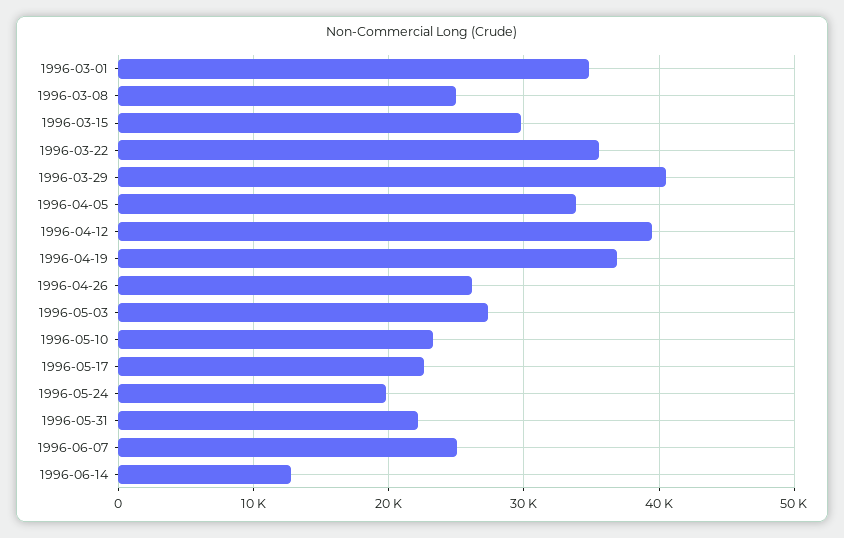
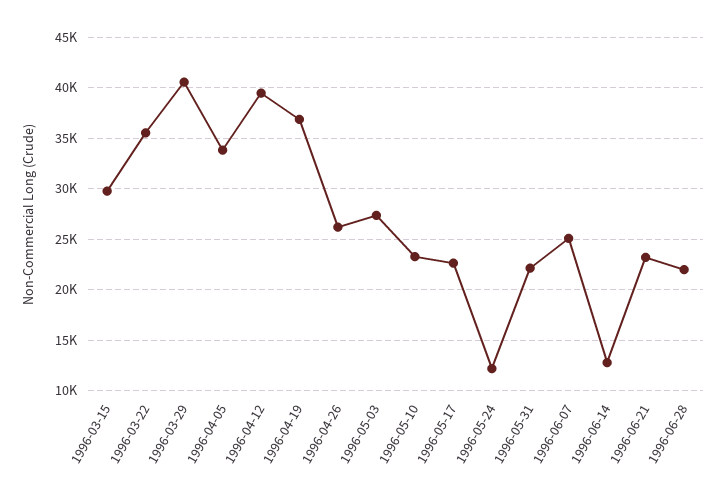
1996-03-01: 35000 -> none
1996-03-08: 25000 -> none
1996-05-24: 20000 -> 12000
1996-06-21: none -> 23000
1996-06-28: none -> 22000

